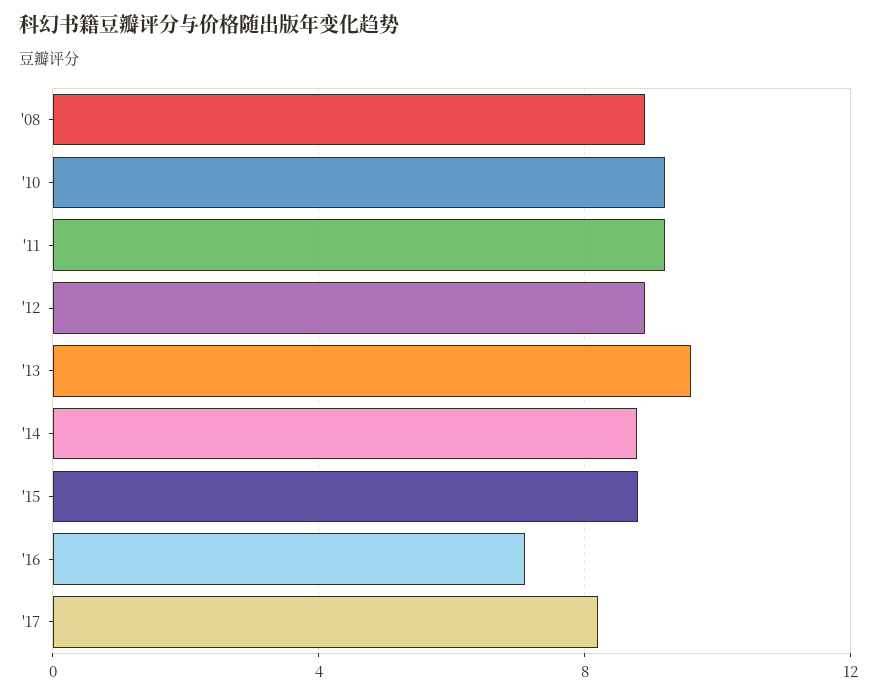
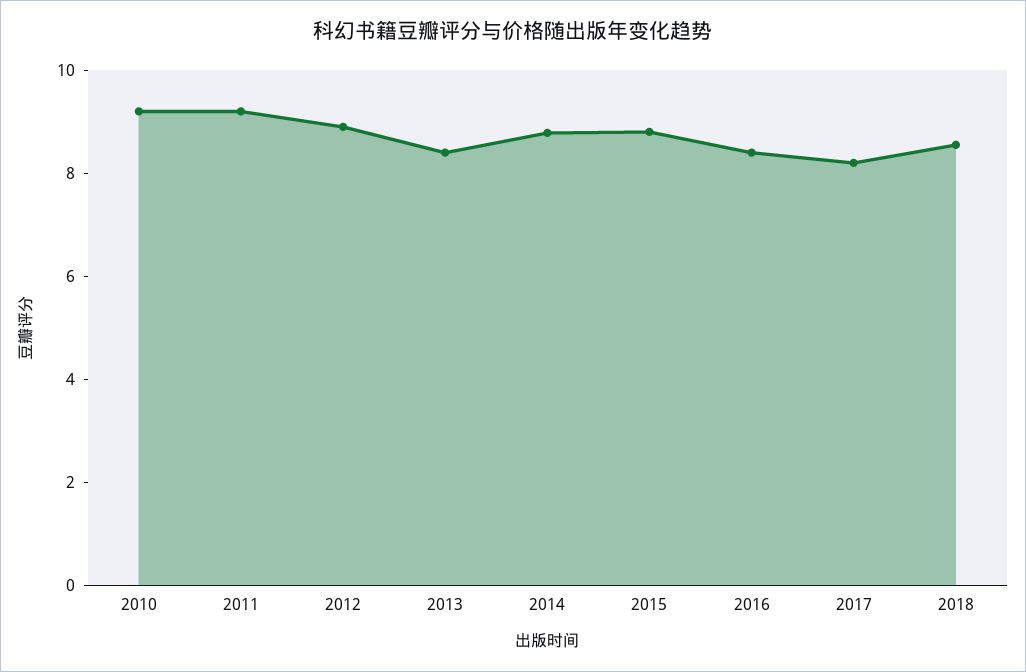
'08: 9 -> none
'13: 9.5 -> 8.5
'16: 7 -> 8.5
2018: none -> 8.5

